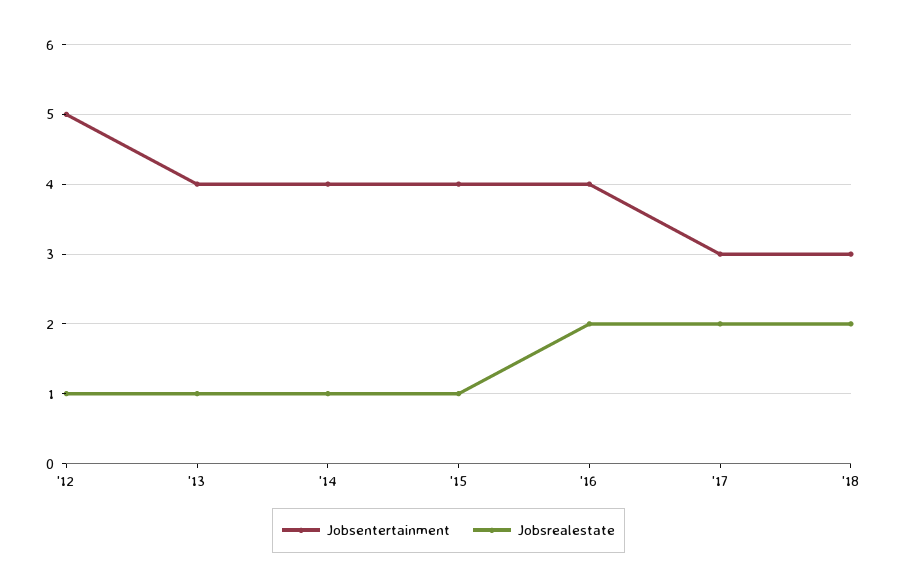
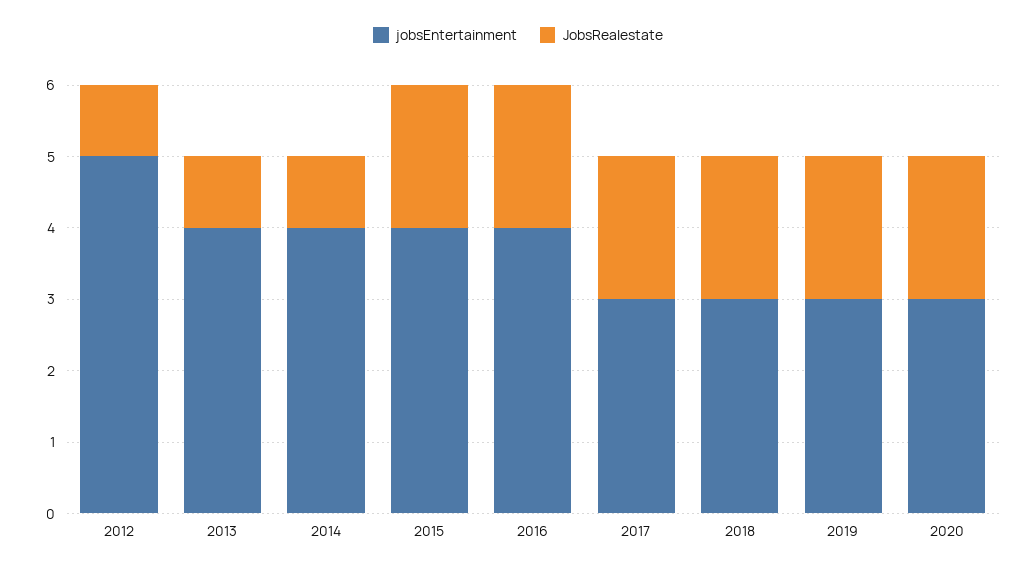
Jobsrealestate, '15: 1 -> 2
Jobsentertainment, 2019: none -> 3
Jobsrealestate, 2019: none -> 2
Jobsentertainment, 2020: none -> 3
Jobsrealestate, 2020: none -> 2

